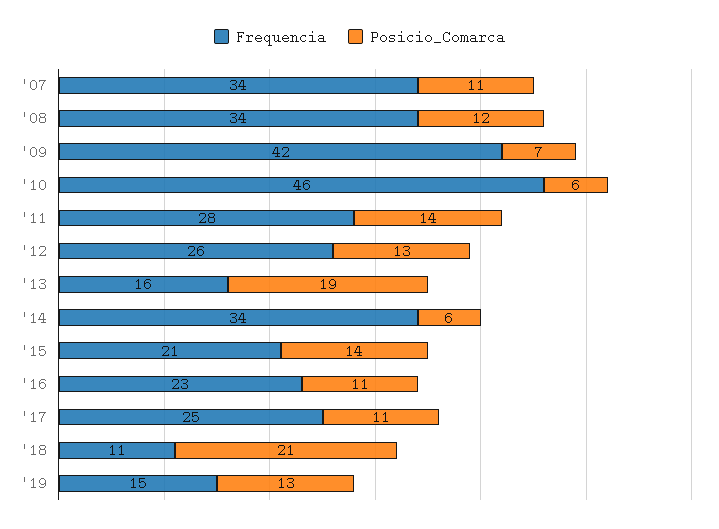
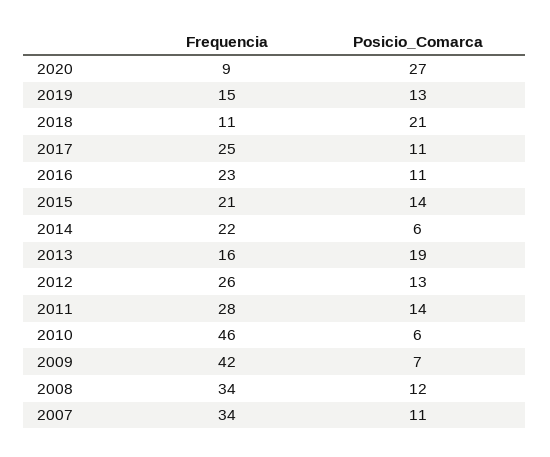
Frequencia, '14: 34 -> 22
Frequencia, 2020: none -> 9
Posicio_Comarca, 2020: none -> 27

